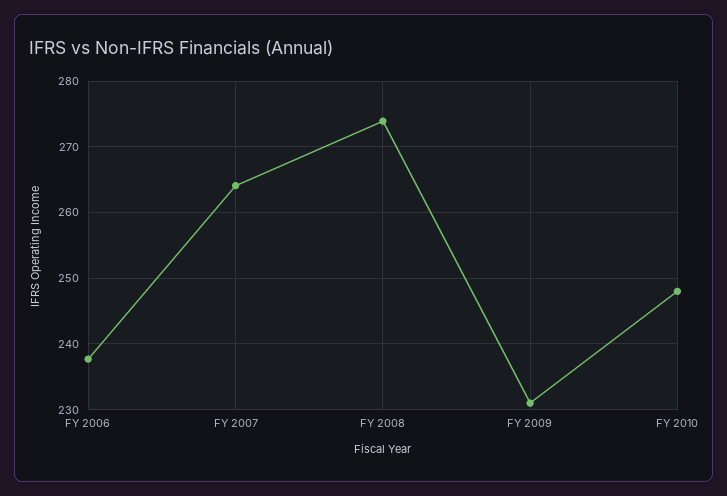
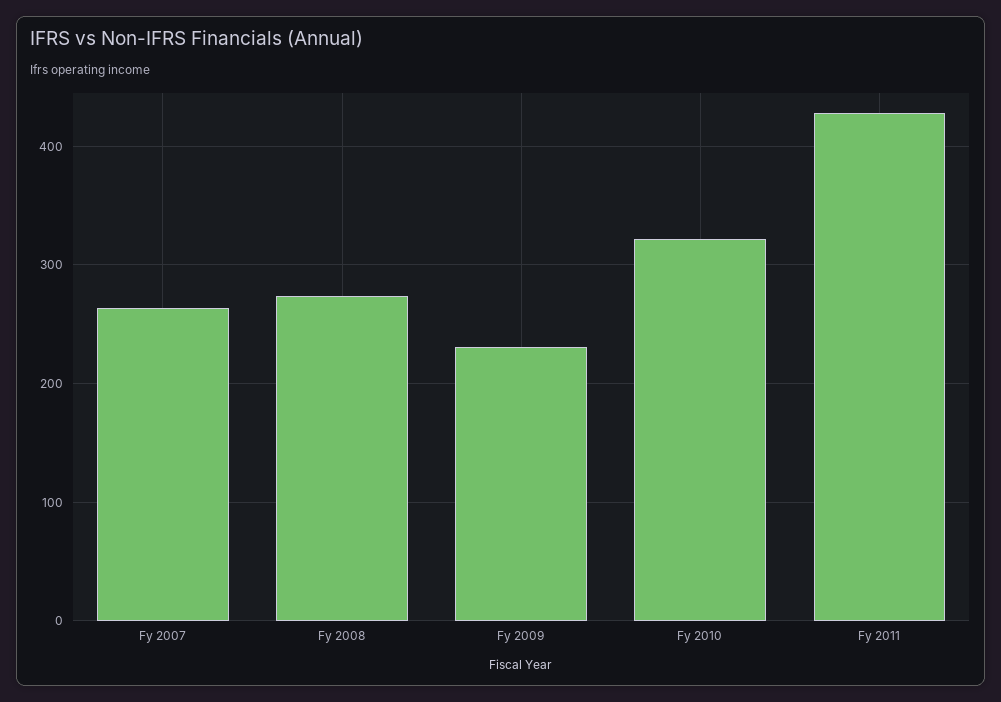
FY 2006: 238 -> none
FY 2010: 248 -> 320
Fy 2011: none -> 430

